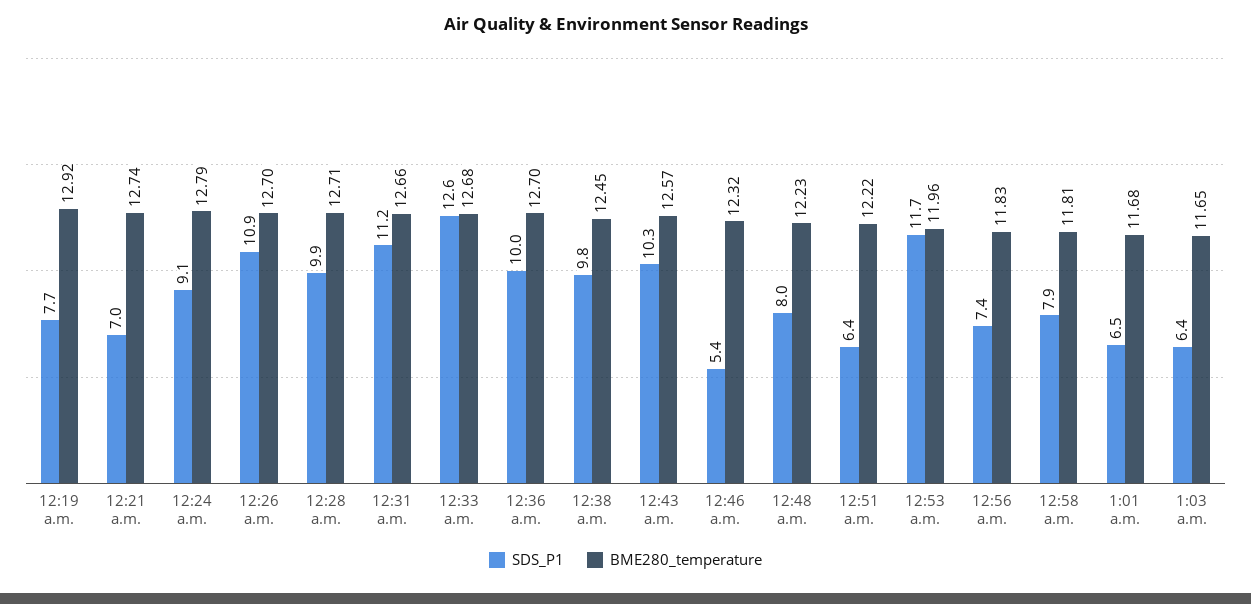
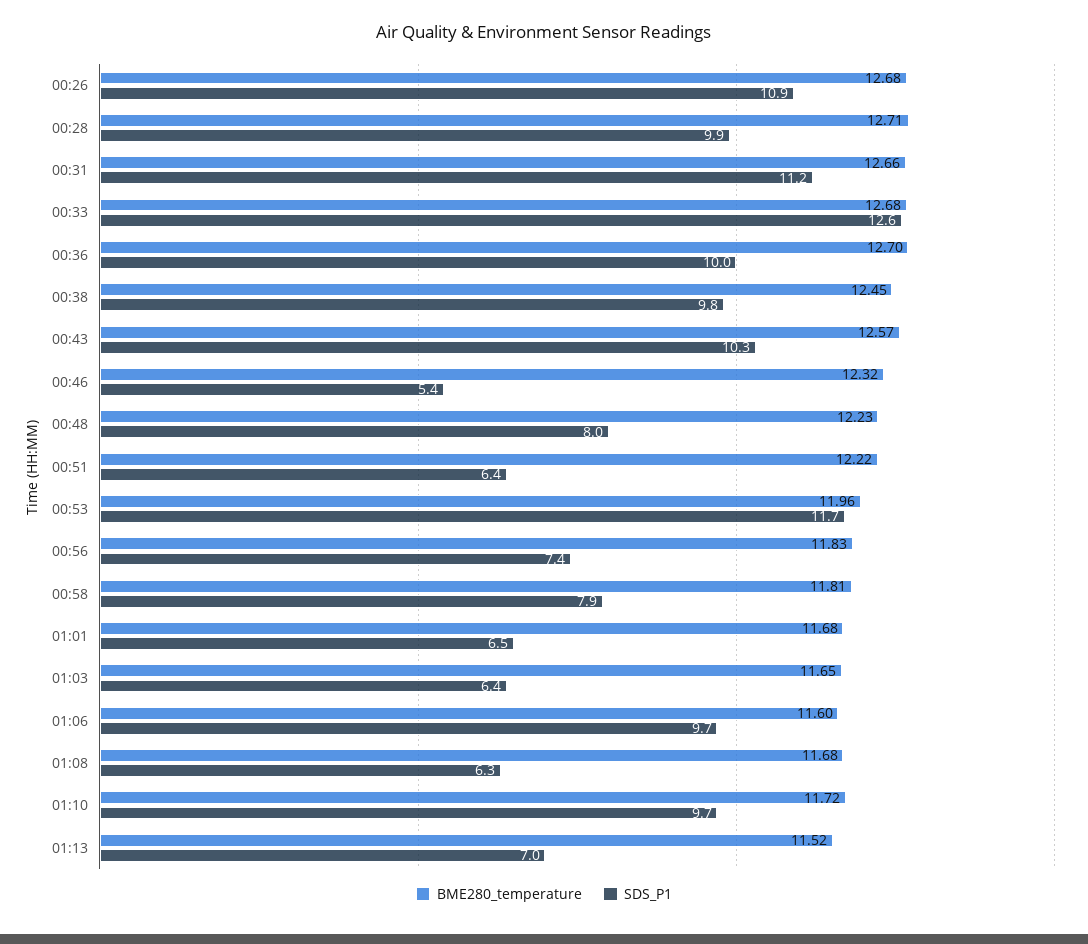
SDS_P1, 12:19 a.m.: 7.7 -> none
BME280_temperature, 12:19 a.m.: 12.92 -> none
SDS_P1, 12:21 a.m.: 7 -> none
BME280_temperature, 12:21 a.m.: 12.74 -> none
SDS_P1, 12:24 a.m.: 9.1 -> none
BME280_temperature, 12:24 a.m.: 12.79 -> none
BME280_temperature, 12:26 a.m.: 12.7 -> 12.68
BME280_temperature, 01:06: none -> 11.6
SDS_P1, 01:06: none -> 9.7
BME280_temperature, 01:08: none -> 11.68
SDS_P1, 01:08: none -> 6.3
BME280_temperature, 01:10: none -> 11.72
SDS_P1, 01:10: none -> 9.7
BME280_temperature, 01:13: none -> 11.52
SDS_P1, 01:13: none -> 7

